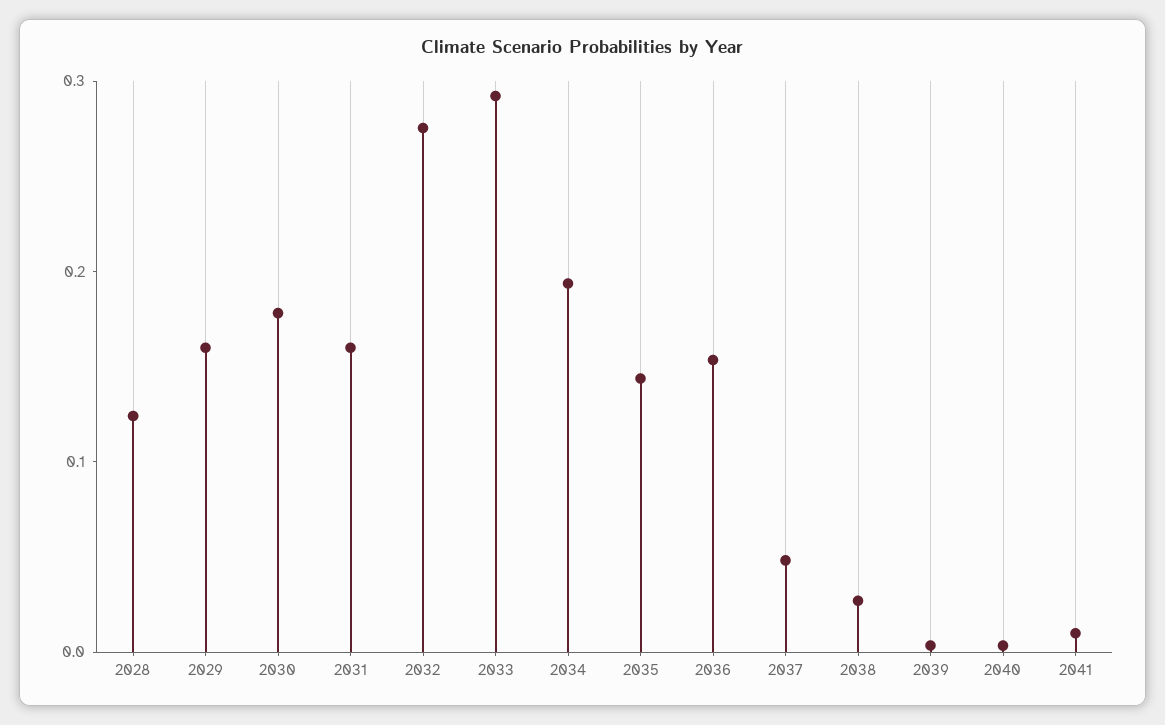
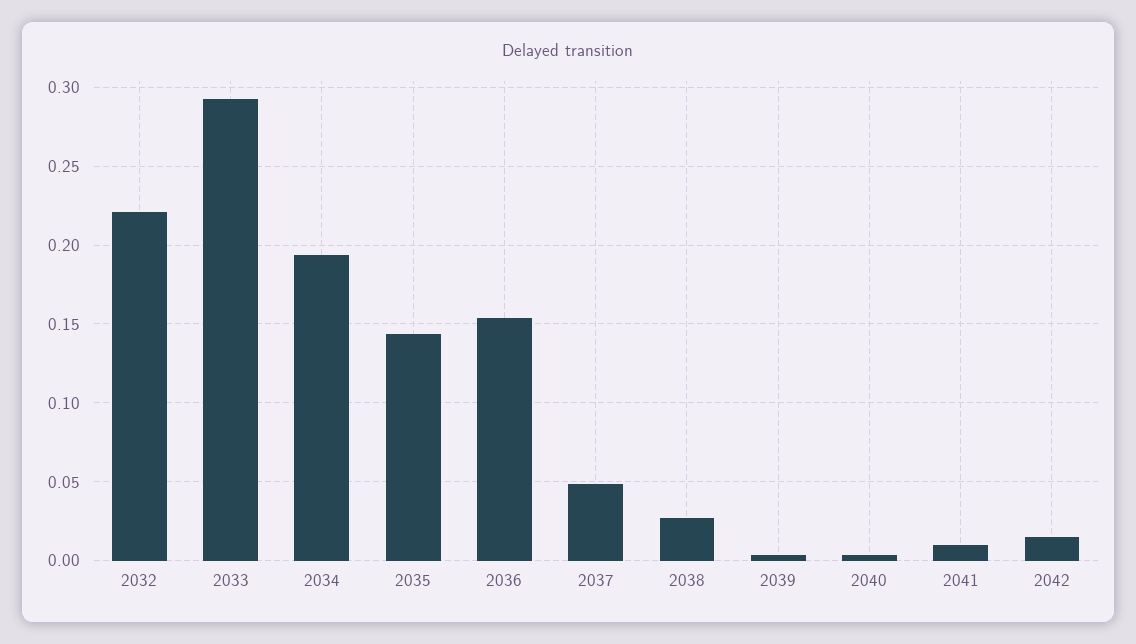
2028: 0.12 -> none
2029: 0.16 -> none
2030: 0.18 -> none
2031: 0.16 -> none
2032: 0.28 -> 0.22
2042: none -> 0.015

